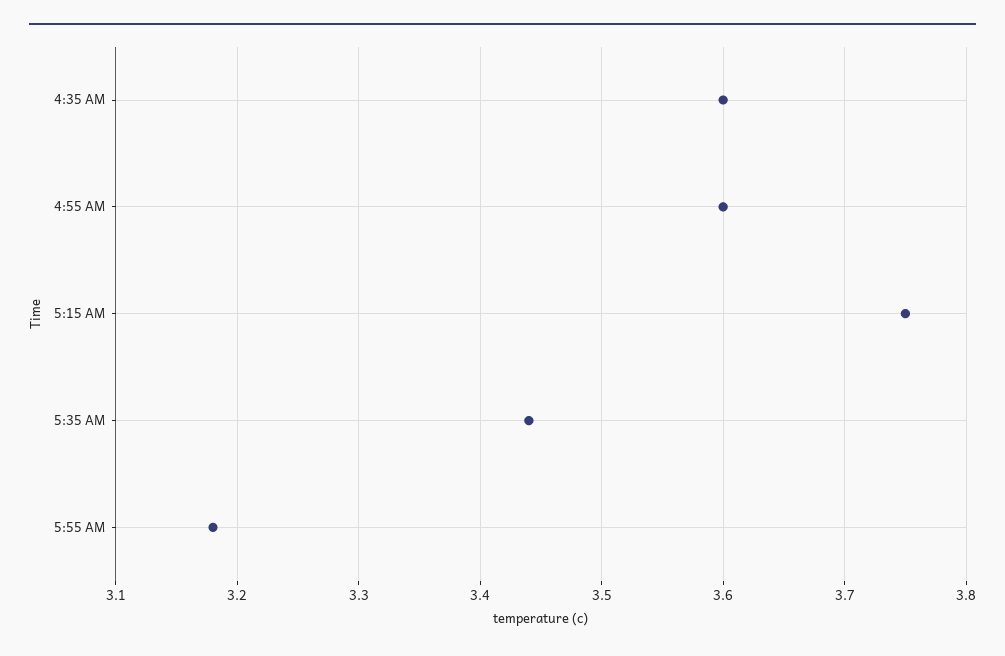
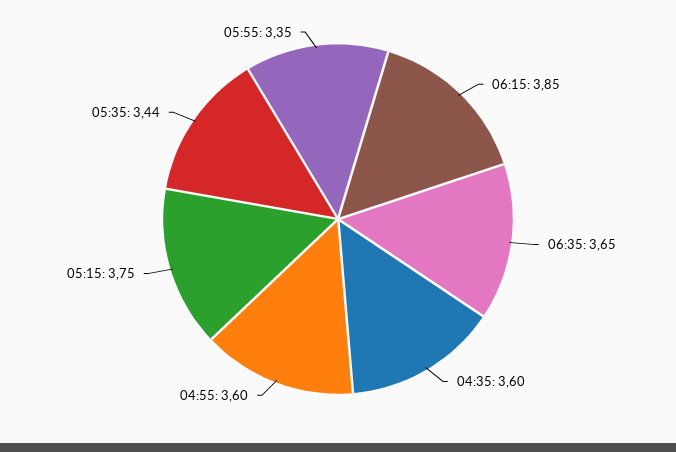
5:55 AM: 3.18 -> 3.35
06:15: none -> 3.85
06:35: none -> 3.65

